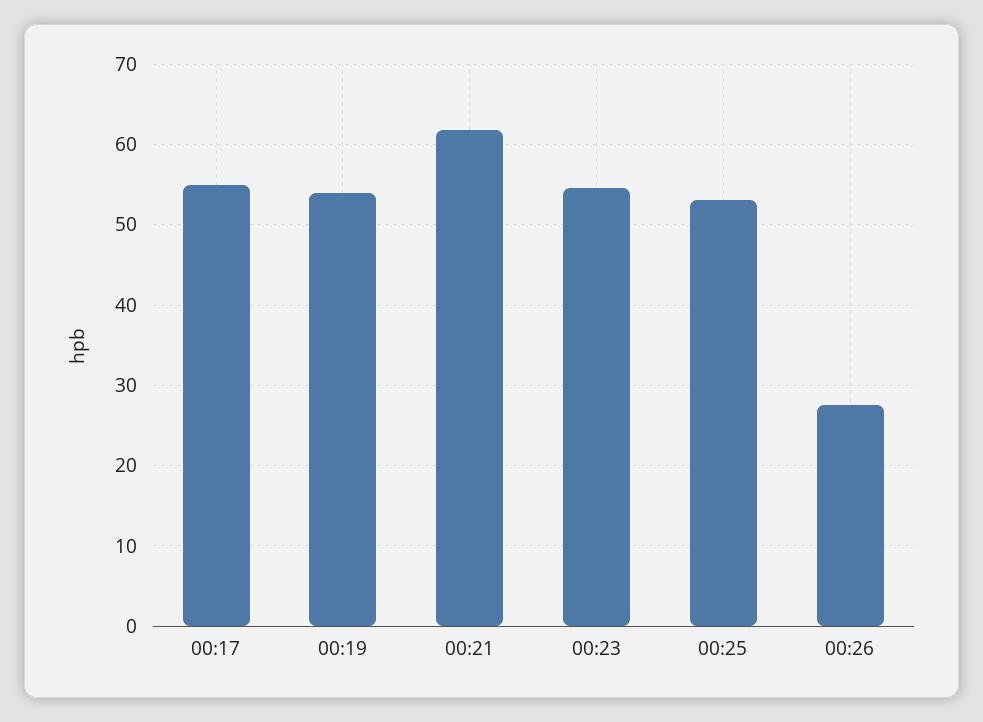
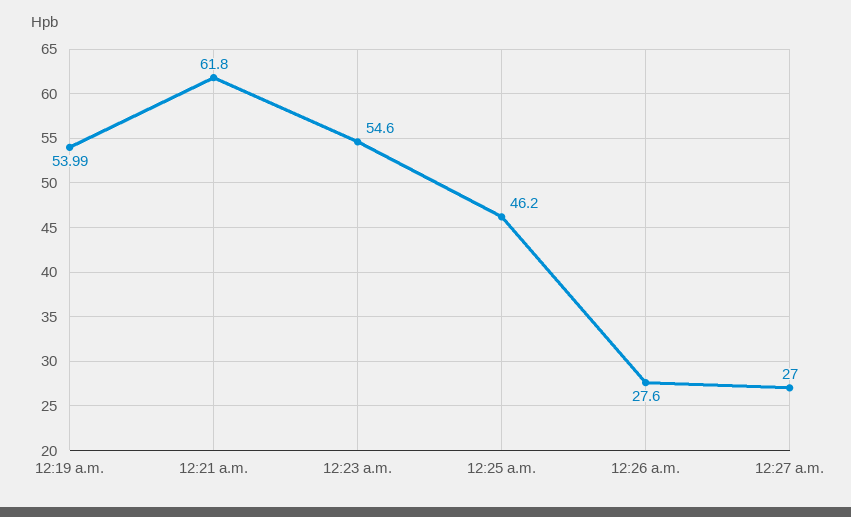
00:17: 55 -> none
00:25: 53 -> 46.2
12:27 a.m.: none -> 27

